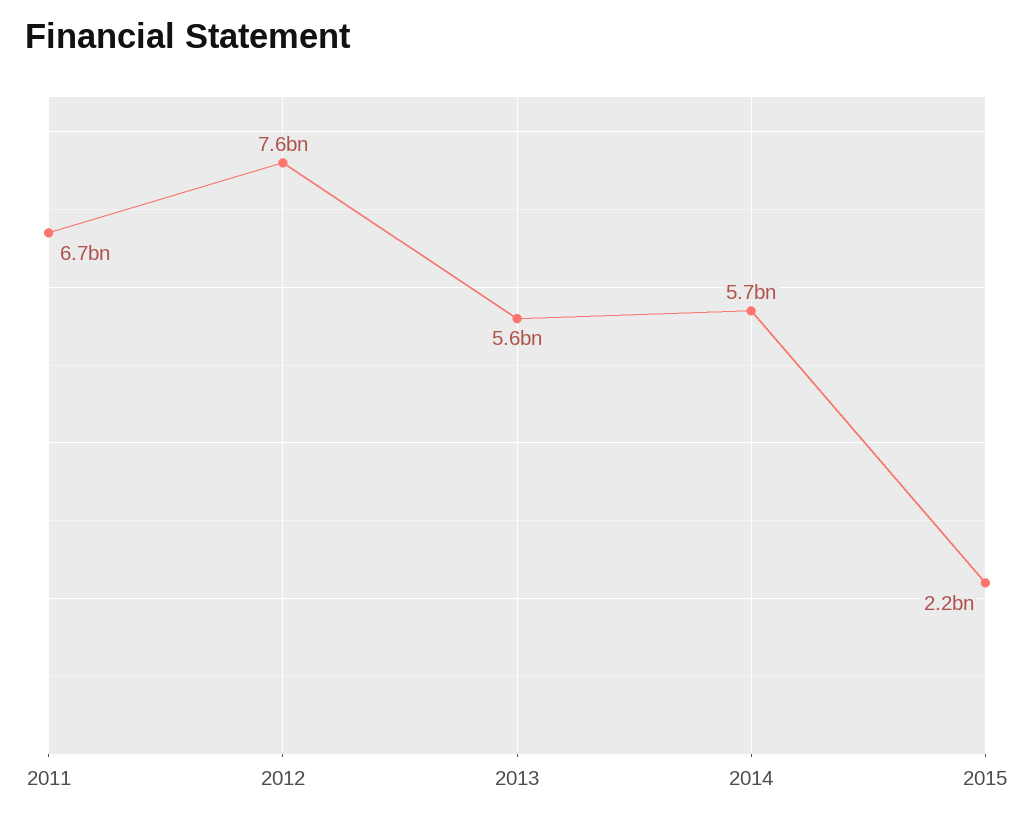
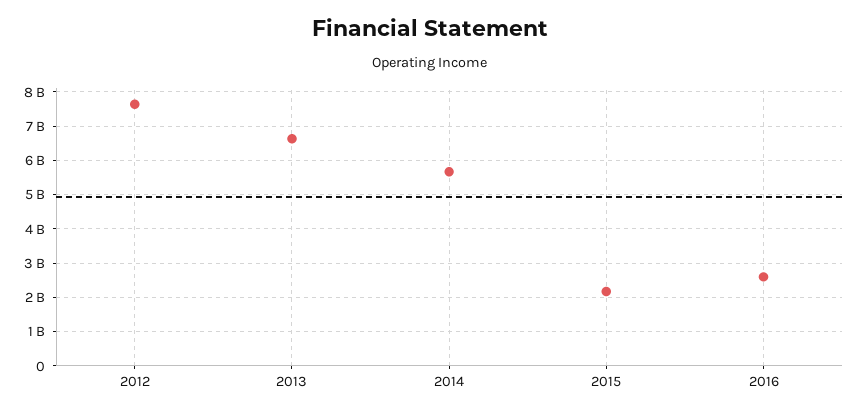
2011: 6700000000 -> none
2013: 5600000000 -> 6600000000
2016: none -> 2600000000

